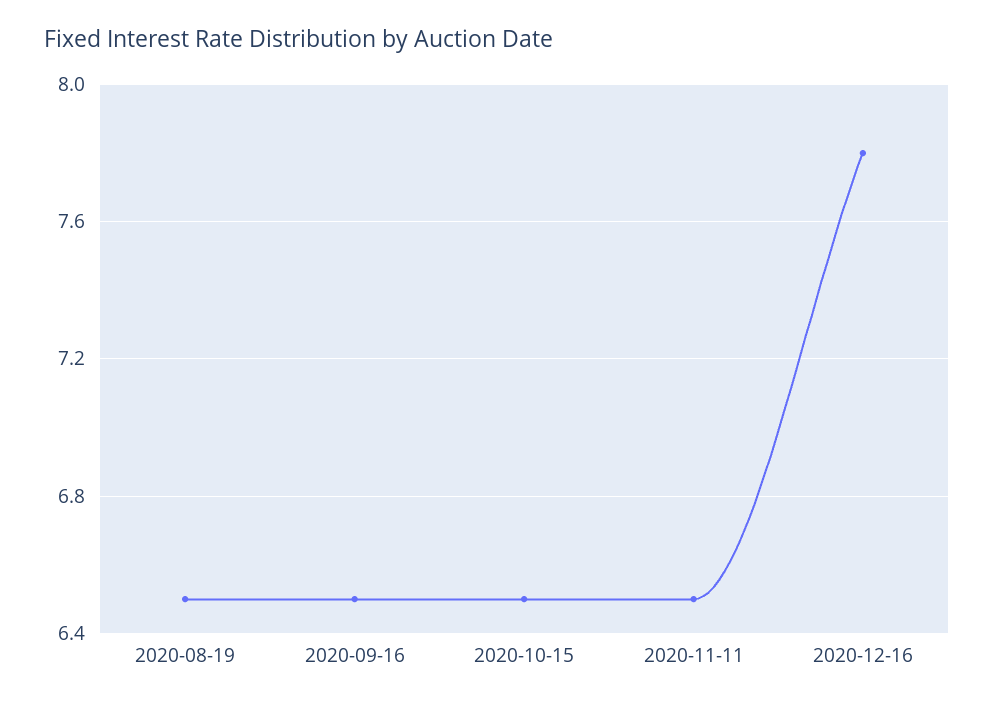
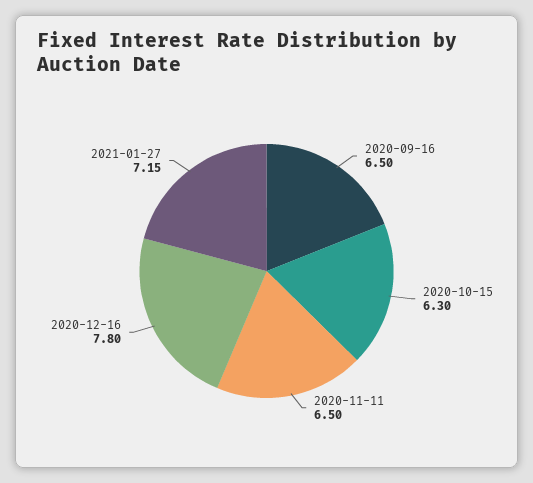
2020-08-19: 6.5 -> none
2020-10-15: 6.5 -> 6.3
2021-01-27: none -> 7.15

